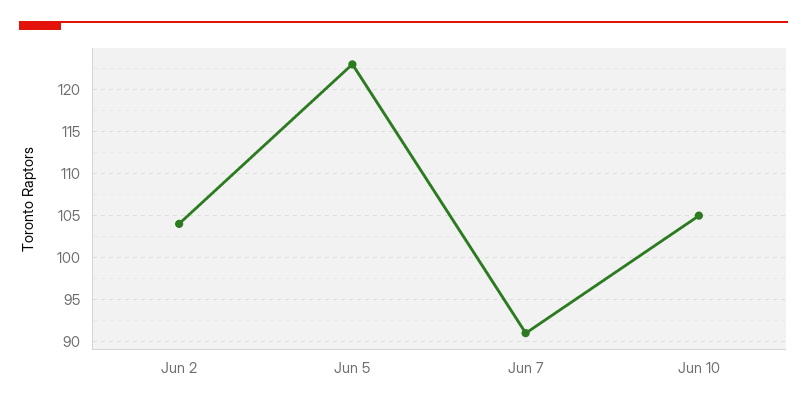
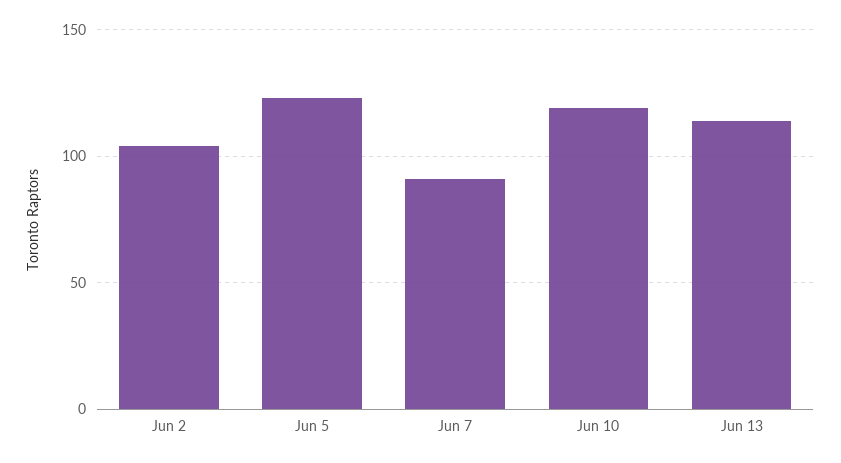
Jun 10: 105 -> 120
Jun 13: none -> 115

